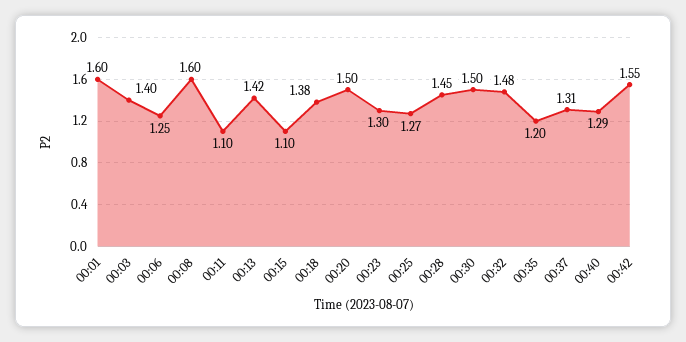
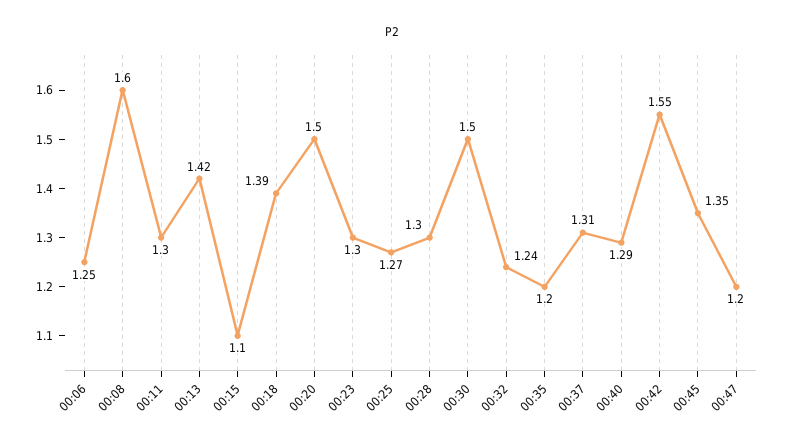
00:01: 1.6 -> none
00:03: 1.4 -> none
00:11: 1.1 -> 1.3
00:18: 1.38 -> 1.39
00:28: 1.45 -> 1.3
00:32: 1.48 -> 1.24
00:45: none -> 1.35
00:47: none -> 1.2

